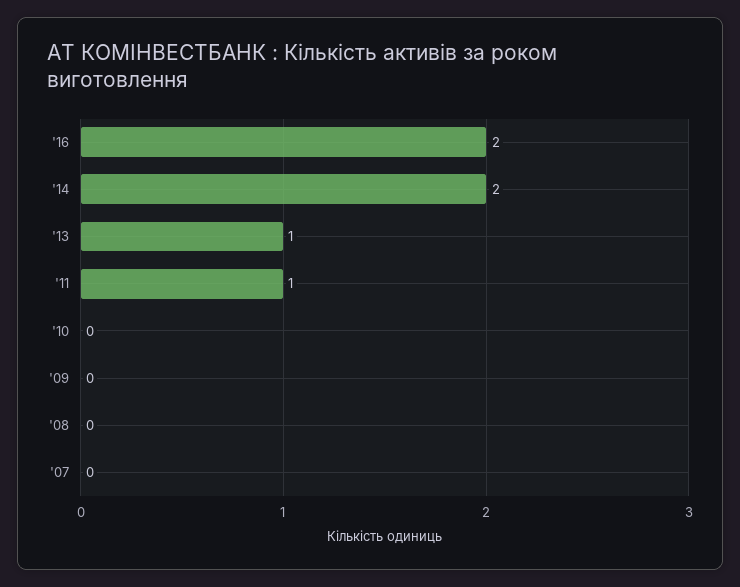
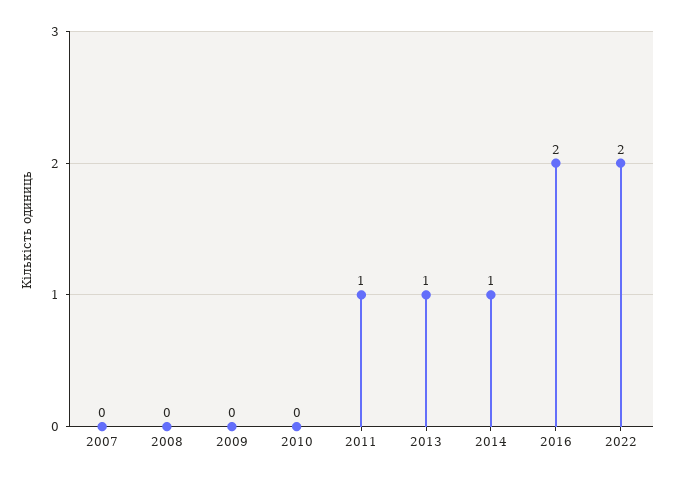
'14: 2 -> 1
2022: none -> 2

